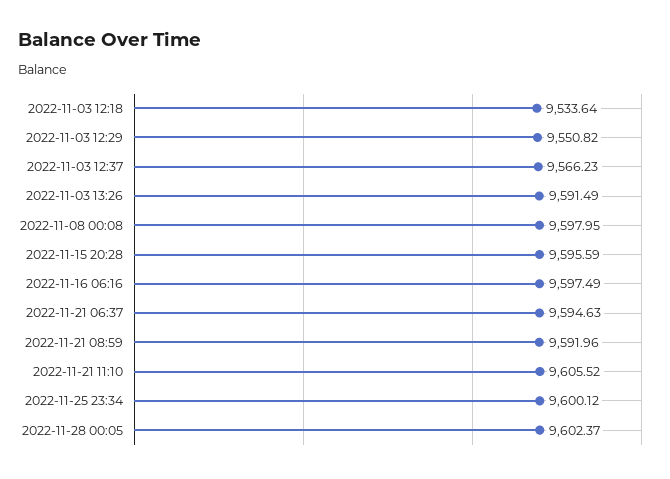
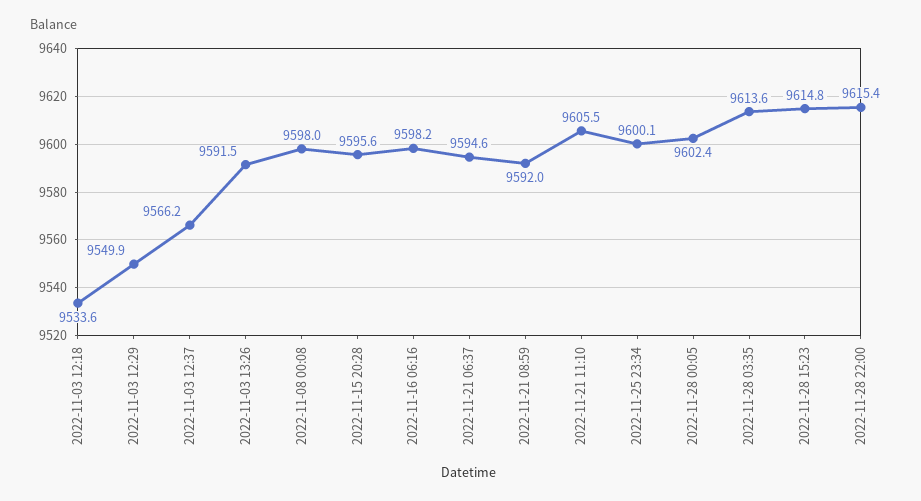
2022-11-03 12:29: 9550.82 -> 9549.9
2022-11-16 06:16: 9597.49 -> 9598.2
2022-11-28 03:35: none -> 9613.6
2022-11-28 15:23: none -> 9614.8
2022-11-28 22:00: none -> 9615.4

